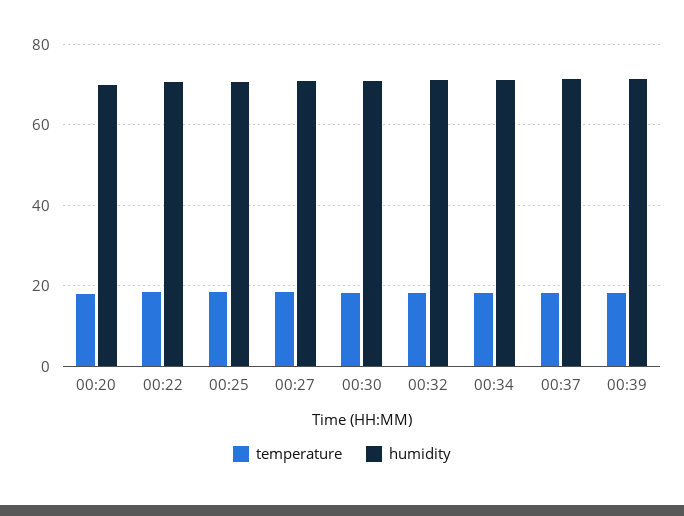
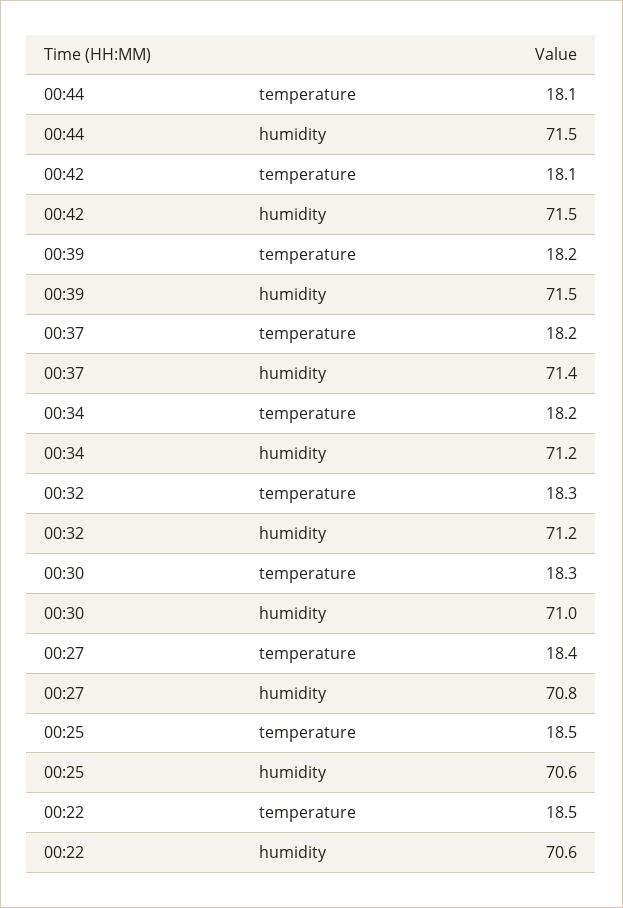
temperature, 00:20: 18 -> none
humidity, 00:20: 70 -> none
temperature, 00:44: none -> 18.1
humidity, 00:44: none -> 71.5
temperature, 00:42: none -> 18.1
humidity, 00:42: none -> 71.5

